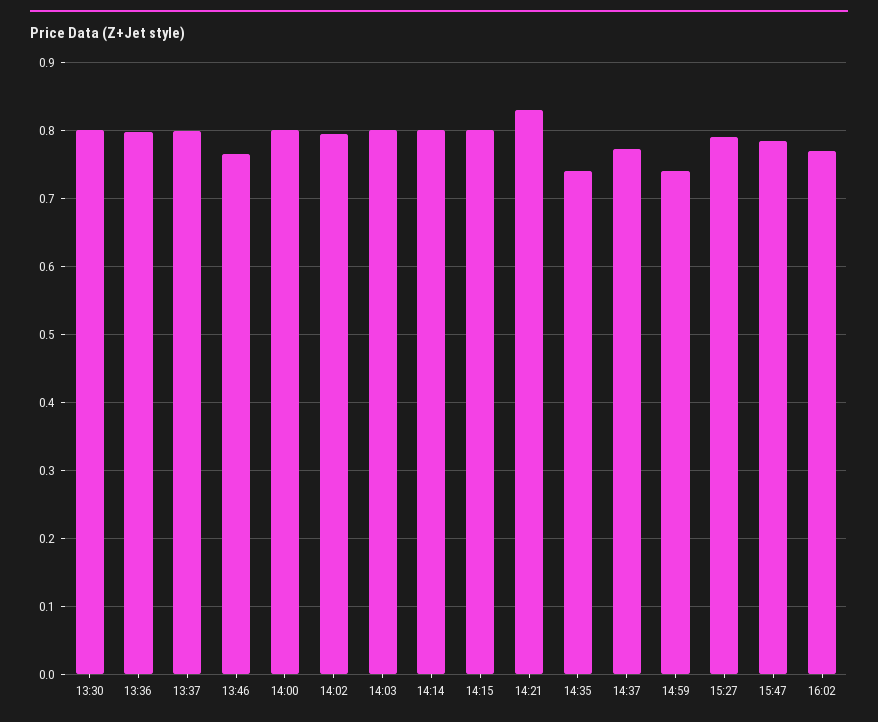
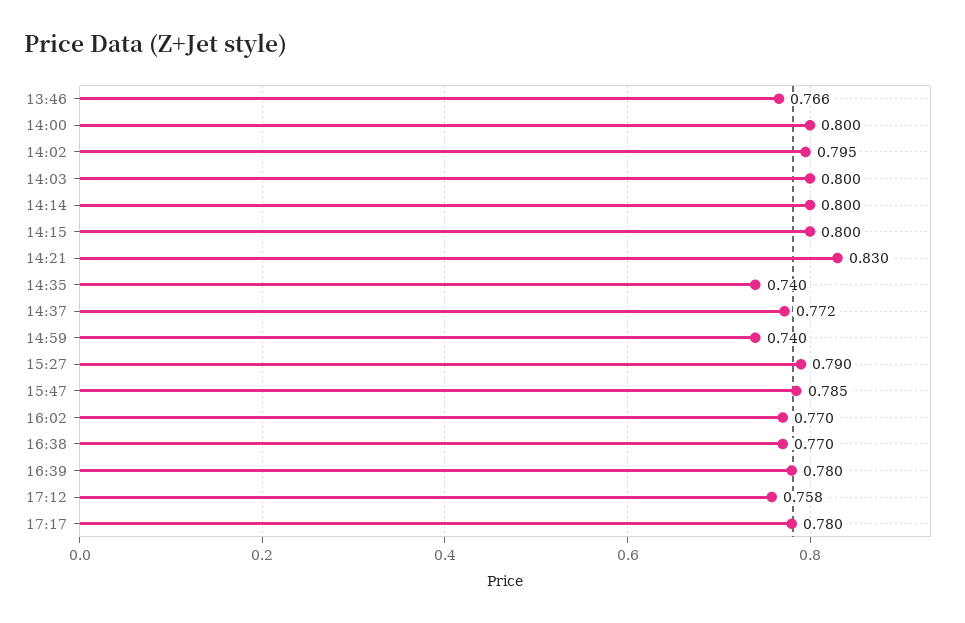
13:30: 0.8 -> none
13:36: 0.8 -> none
13:37: 0.8 -> none
16:38: none -> 0.77
16:39: none -> 0.78
17:12: none -> 0.758
17:17: none -> 0.78

